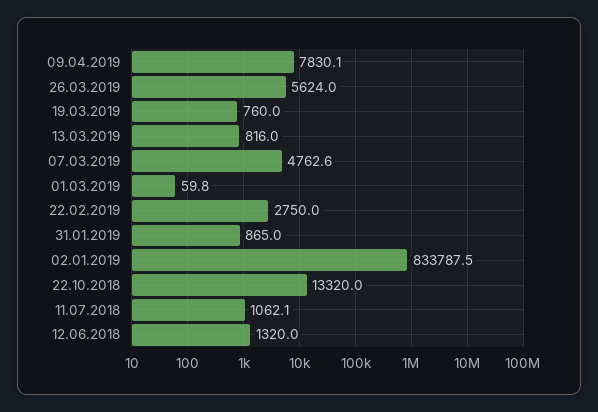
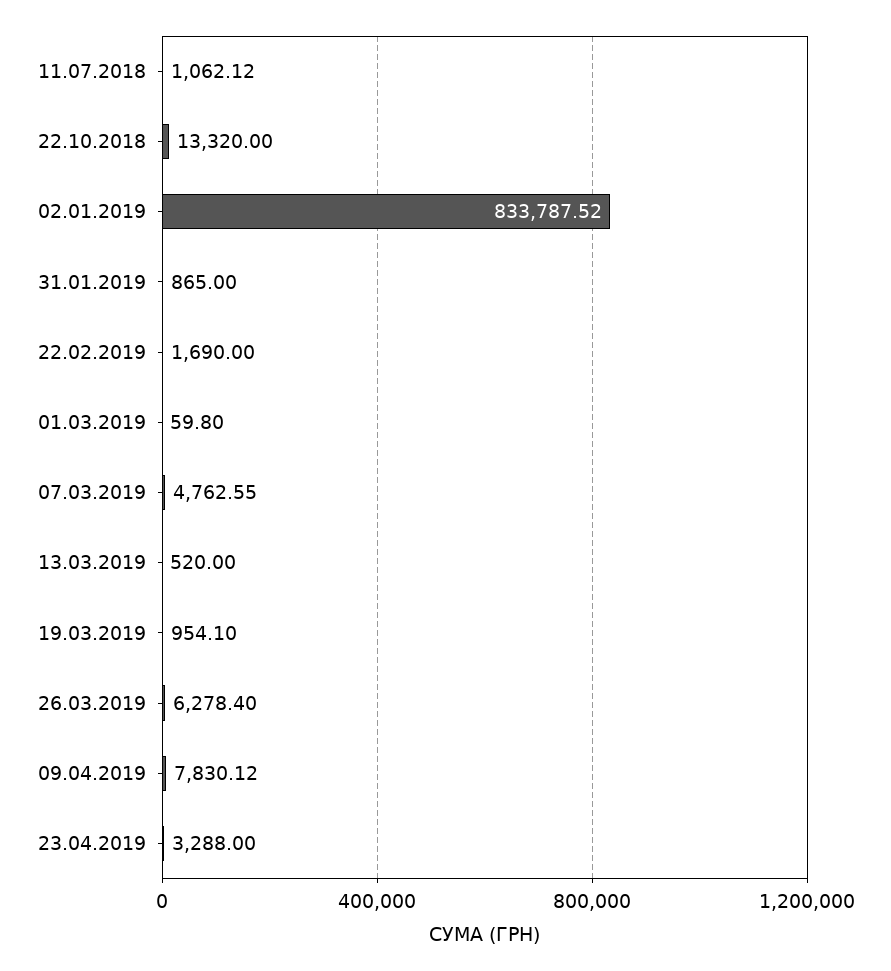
26.03.2019: 5624 -> 6278.4
19.03.2019: 760 -> 954.1
13.03.2019: 816 -> 520
22.02.2019: 2750 -> 1690
12.06.2018: 1320 -> none
23.04.2019: none -> 3288

